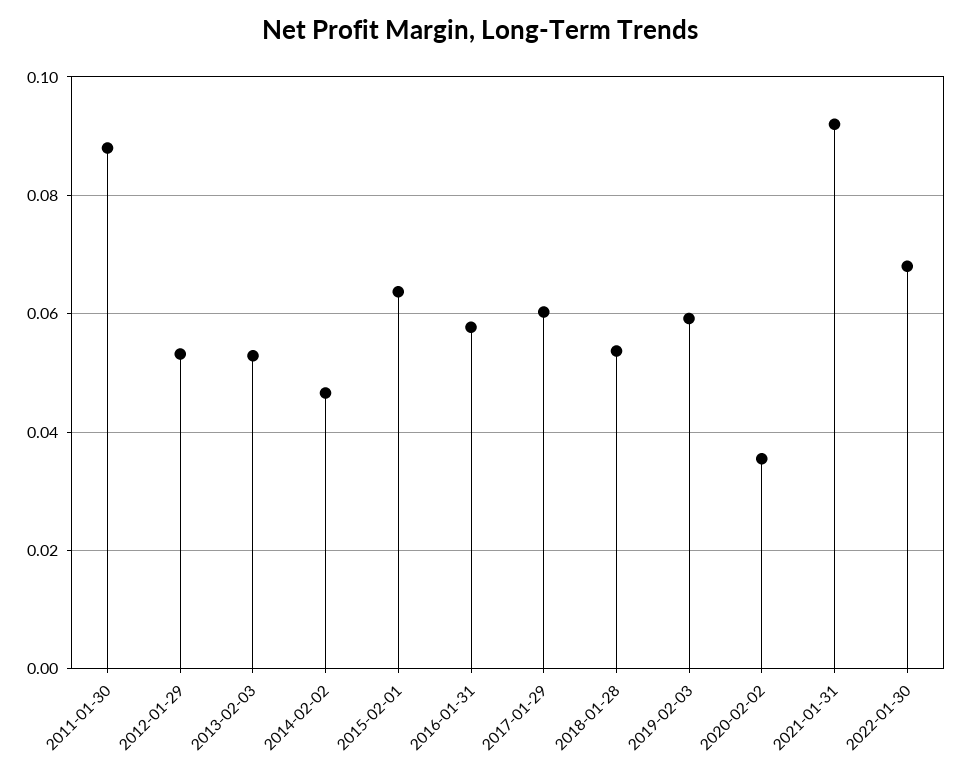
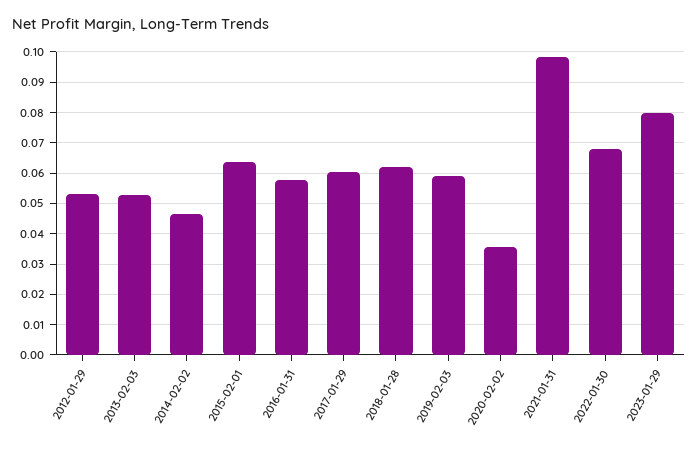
2011-01-30: 0.088 -> none
2018-01-28: 0.054 -> 0.062
2021-01-31: 0.092 -> 0.098
2023-01-29: none -> 0.08

